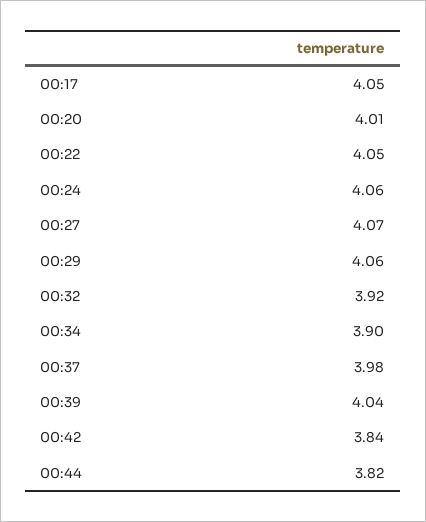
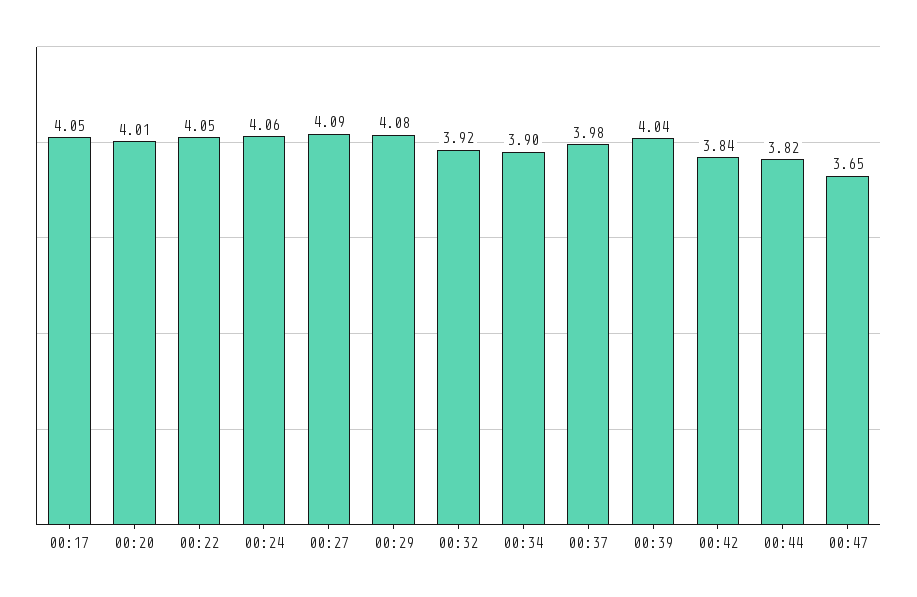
00:27: 4.07 -> 4.09
00:29: 4.06 -> 4.08
00:47: none -> 3.65

